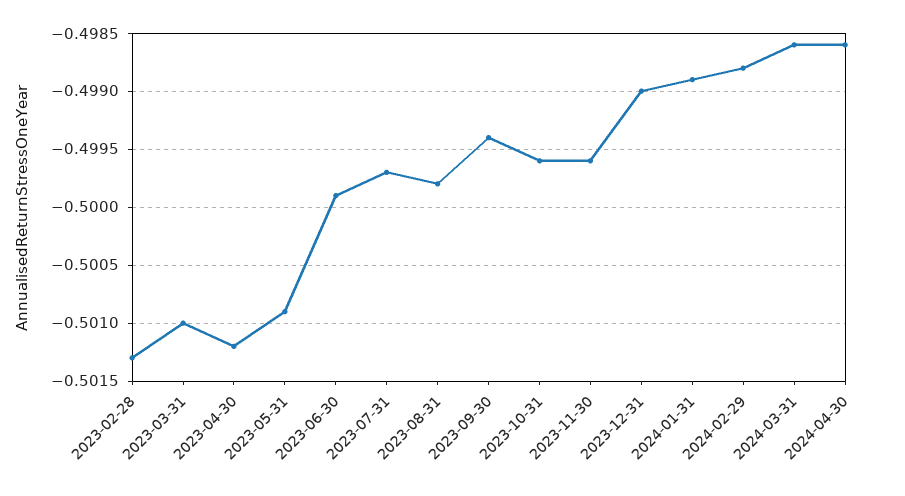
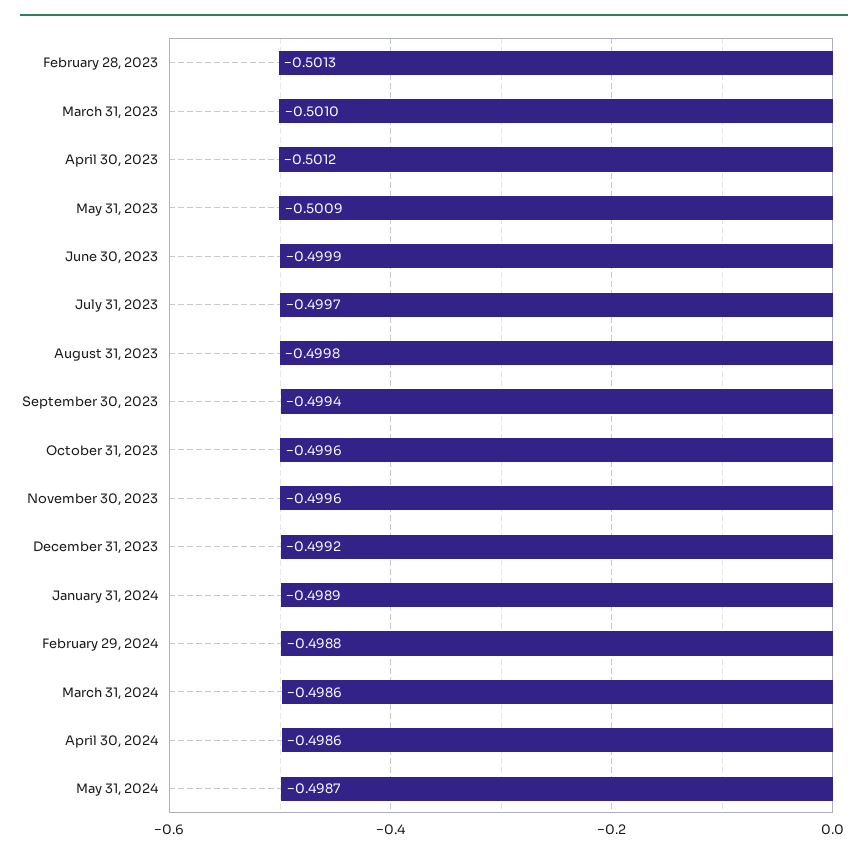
2023-12-31: -0.499 -> -0.4992
May 31, 2024: none -> -0.4987

